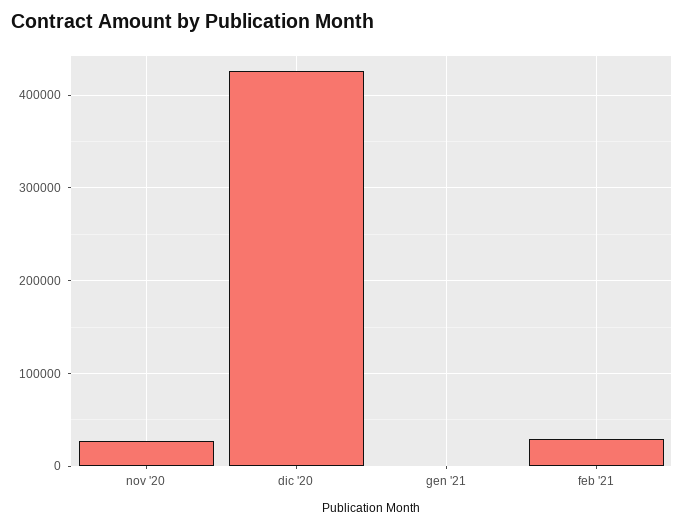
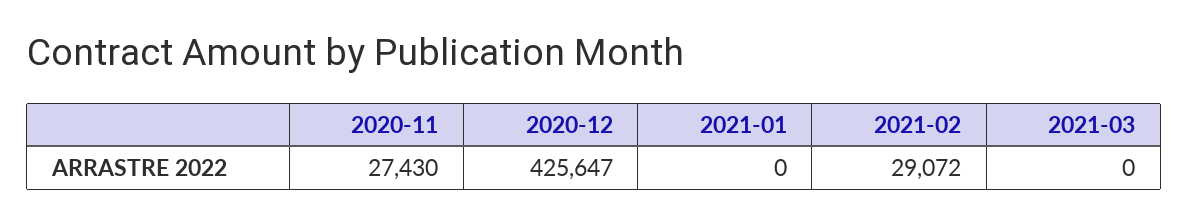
2021-03: none -> 0

